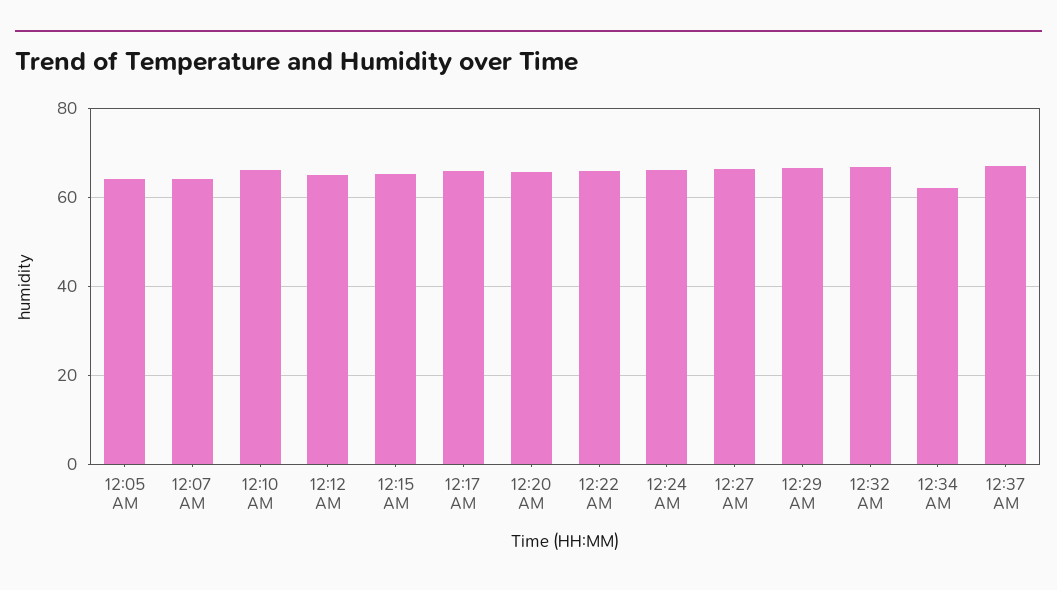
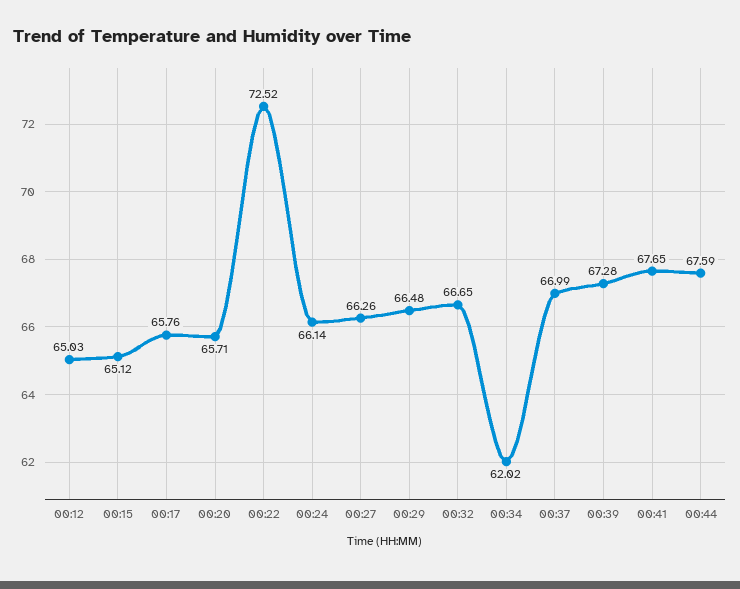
12:05 AM: 64 -> none
12:07 AM: 64 -> none
12:10 AM: 66 -> none
12:22 AM: 66 -> 72.52
00:39: none -> 67.28
00:41: none -> 67.65
00:44: none -> 67.59

